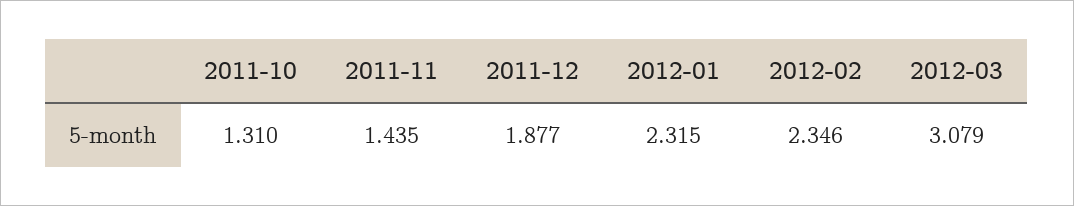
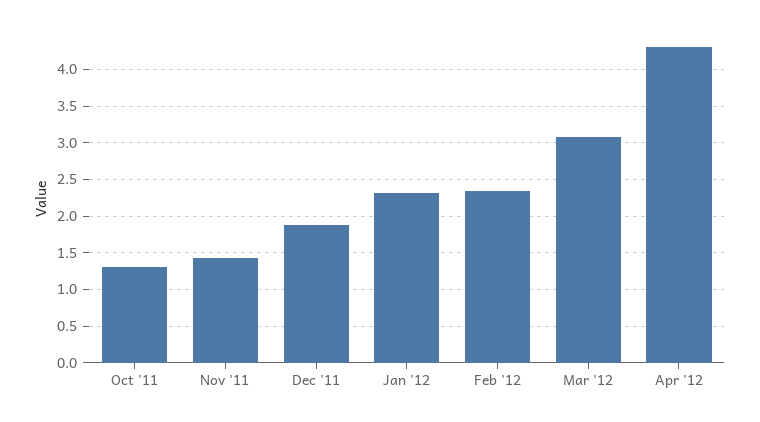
Apr '12: none -> 4.3

